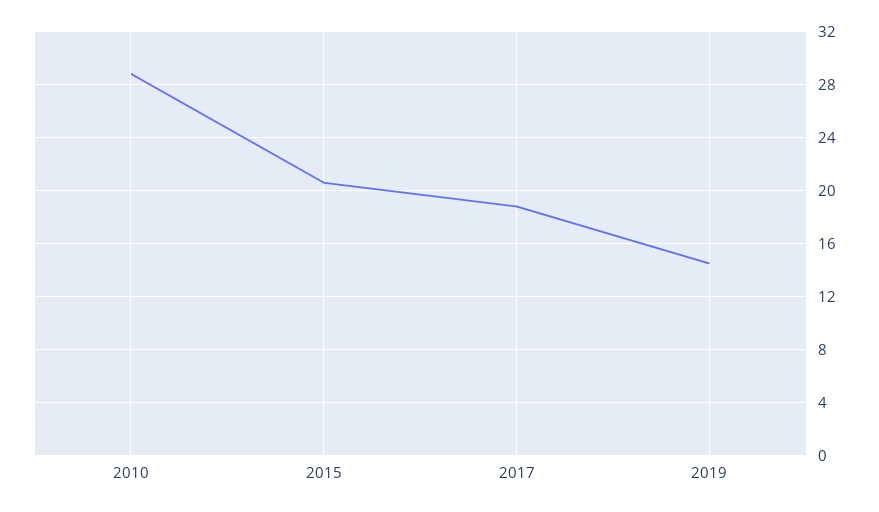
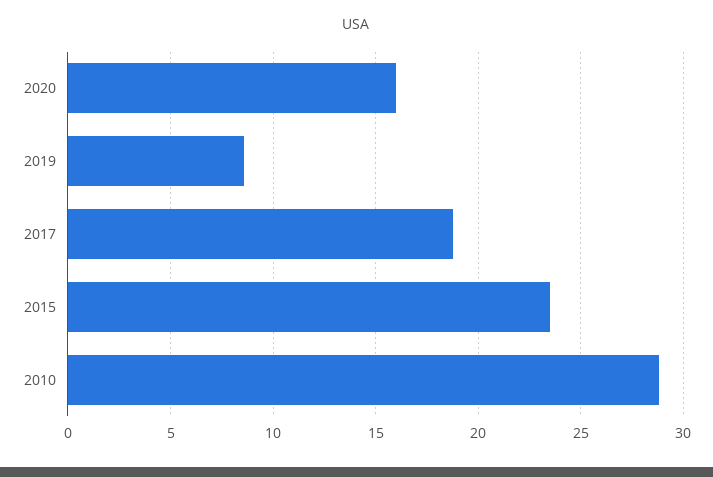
2015: 20.5 -> 23.5
2019: 14.5 -> 8.5
2020: none -> 16

